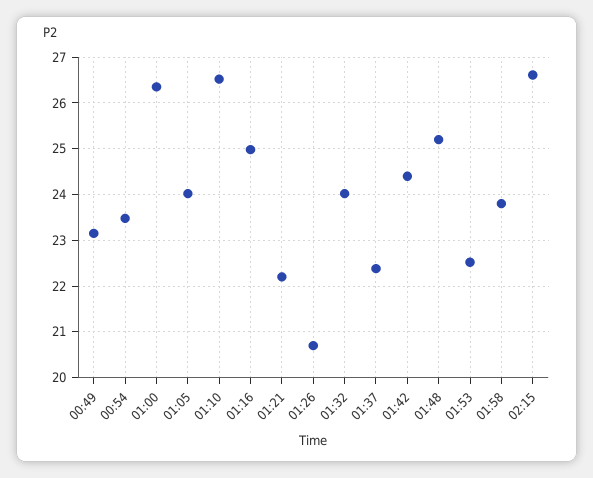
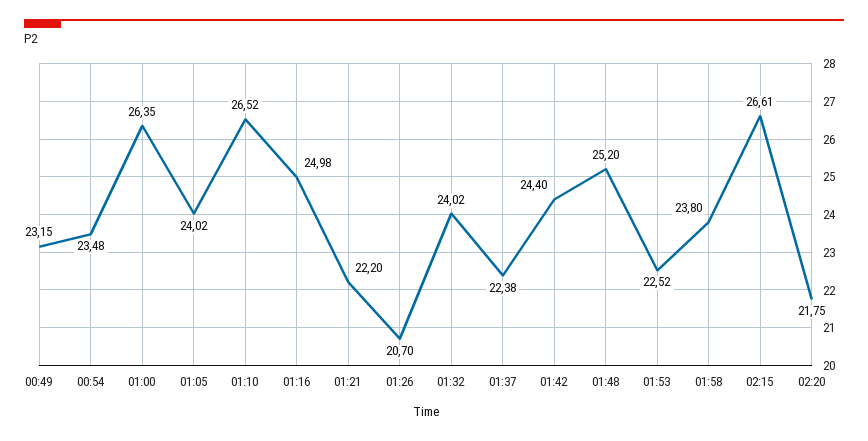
02:20: none -> 21.75

